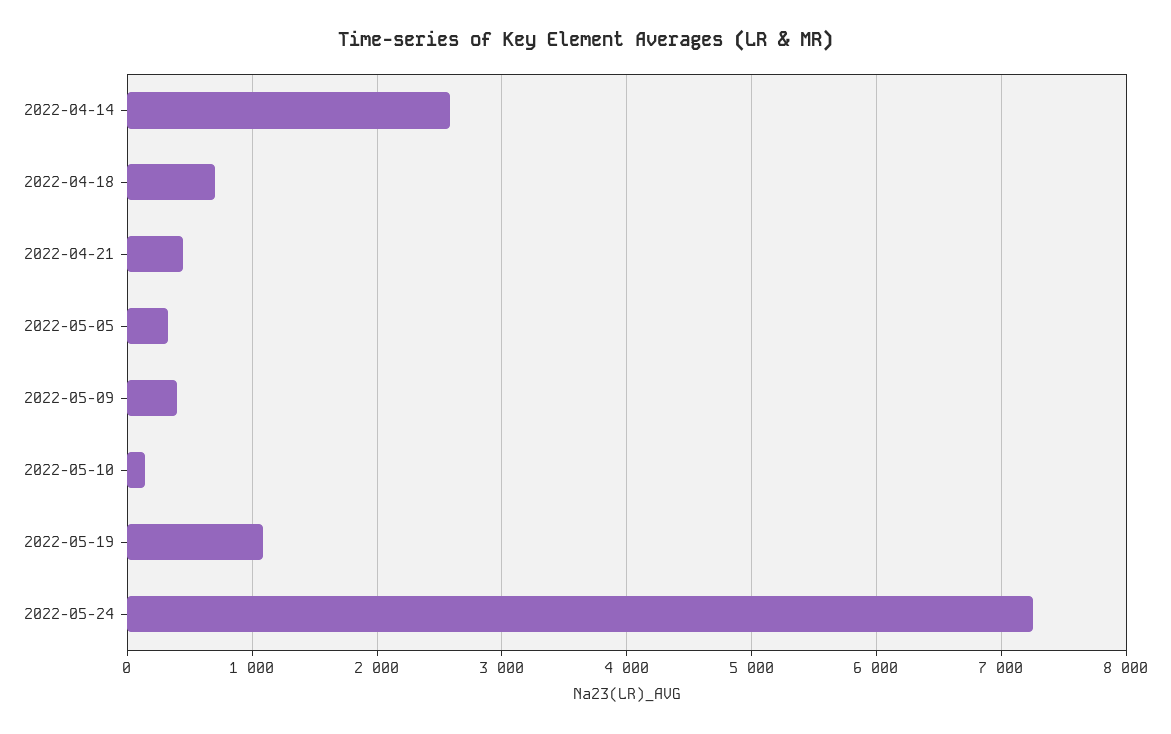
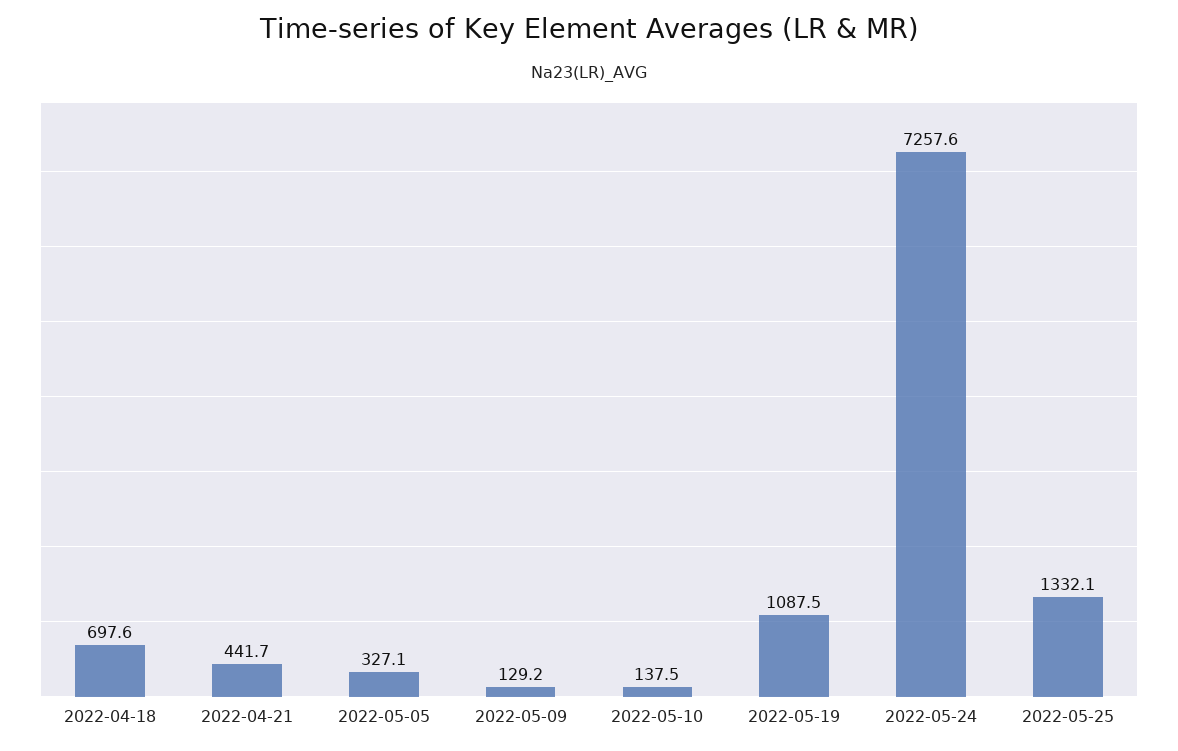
2022-04-14: 2600 -> none
2022-05-09: 400 -> 129.2
2022-05-25: none -> 1332.1

